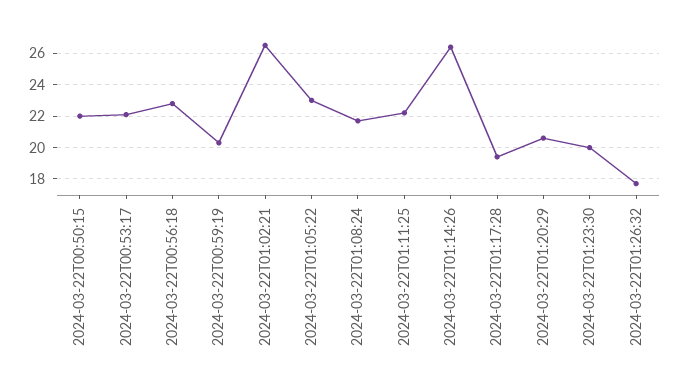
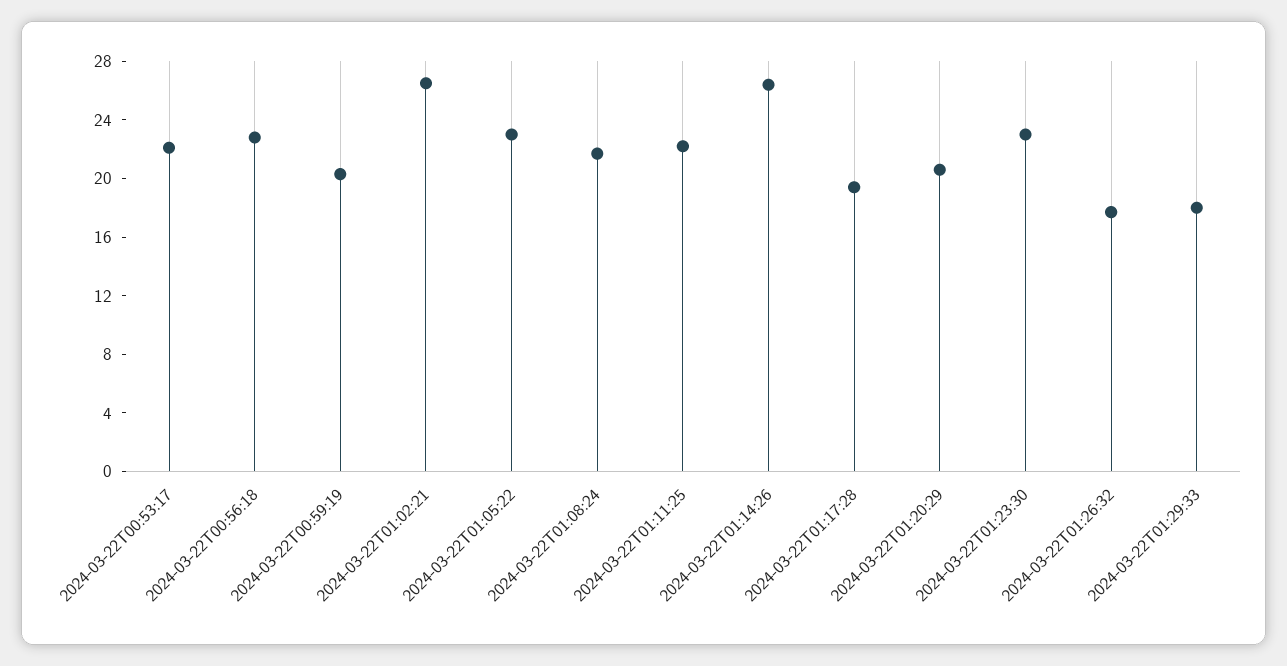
2024-03-22T00:50:15: 22 -> none
2024-03-22T01:23:30: 20 -> 23
2024-03-22T01:29:33: none -> 18

